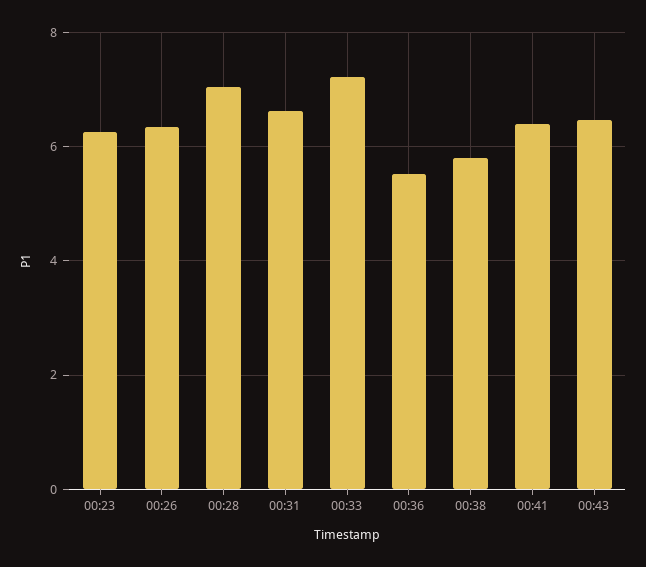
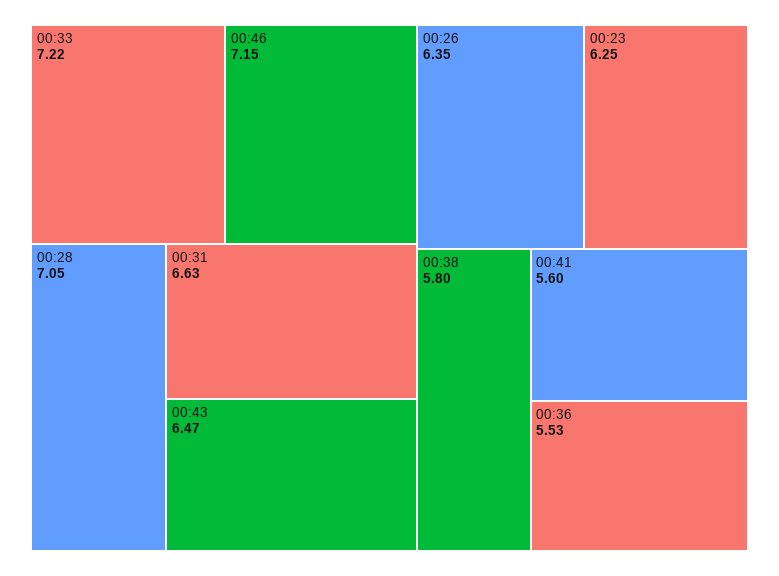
00:41: 6.4 -> 5.6
00:46: none -> 7.15

